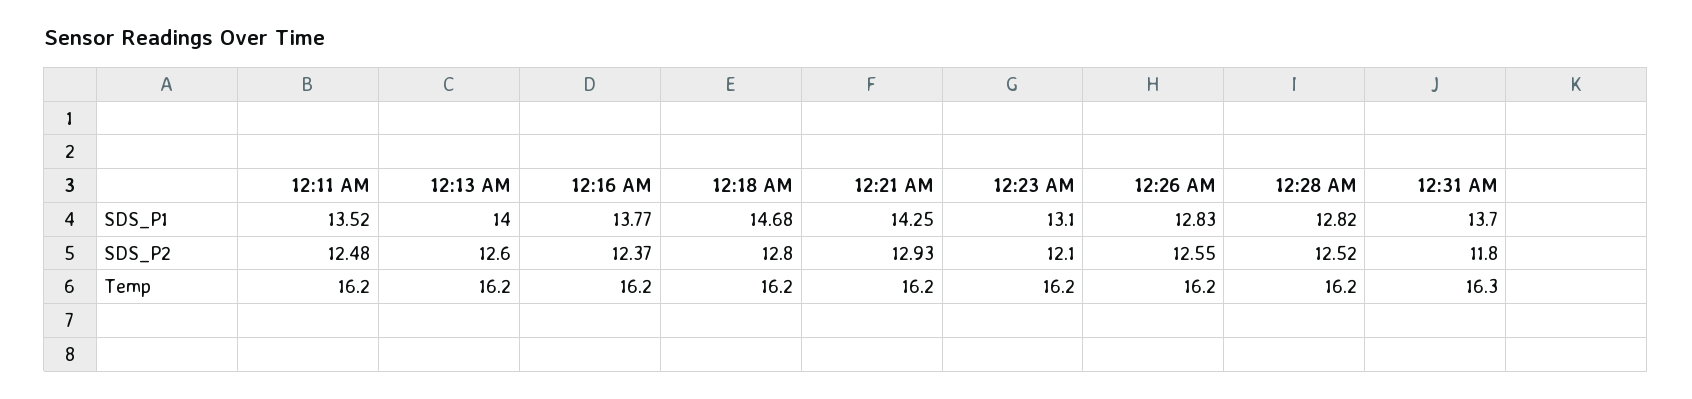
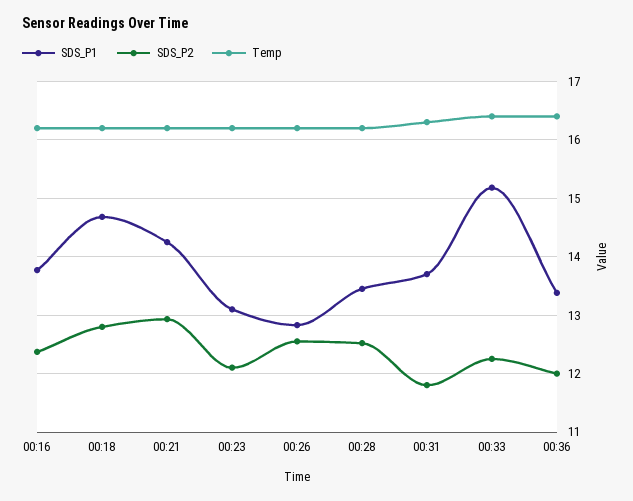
SDS_P1, 12:11 AM: 13.52 -> none
SDS_P1, 12:13 AM: 14 -> none
SDS_P1, 12:28 AM: 12.82 -> 13.4
SDS_P2, 12:11 AM: 12.48 -> none
SDS_P2, 12:13 AM: 12.6 -> none
Temp, 12:11 AM: 16.2 -> none
Temp, 12:13 AM: 16.2 -> none
SDS_P1, 00:33: none -> 15.2
SDS_P2, 00:33: none -> 12.2
Temp, 00:33: none -> 16.4
SDS_P1, 00:36: none -> 13.4
SDS_P2, 00:36: none -> 12
Temp, 00:36: none -> 16.4

